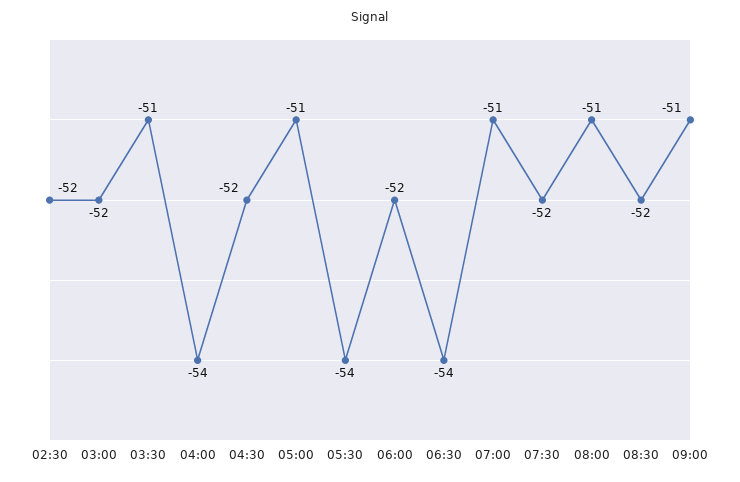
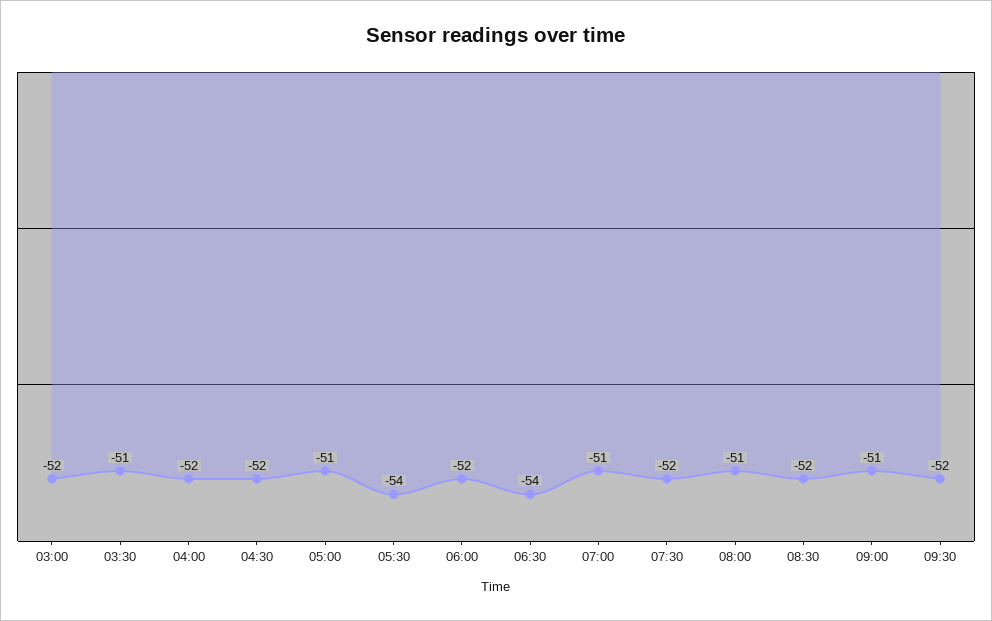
02:30: -52 -> none
04:00: -54 -> -52
09:30: none -> -52

